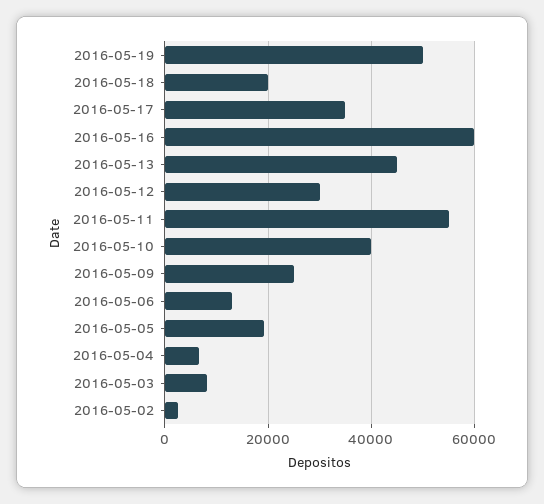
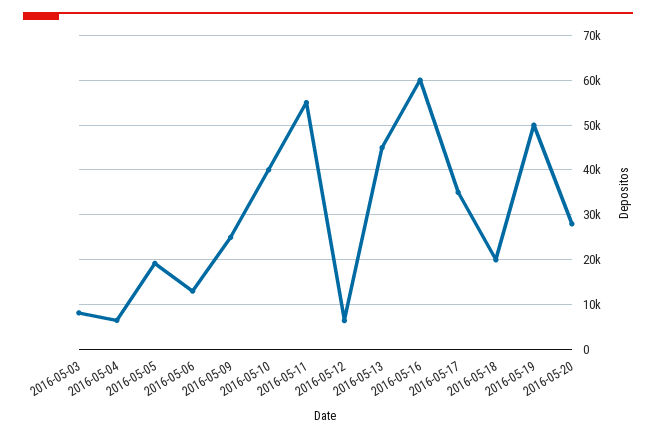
2016-05-12: 30000 -> 6000
2016-05-02: 2000 -> none
2016-05-20: none -> 28000

